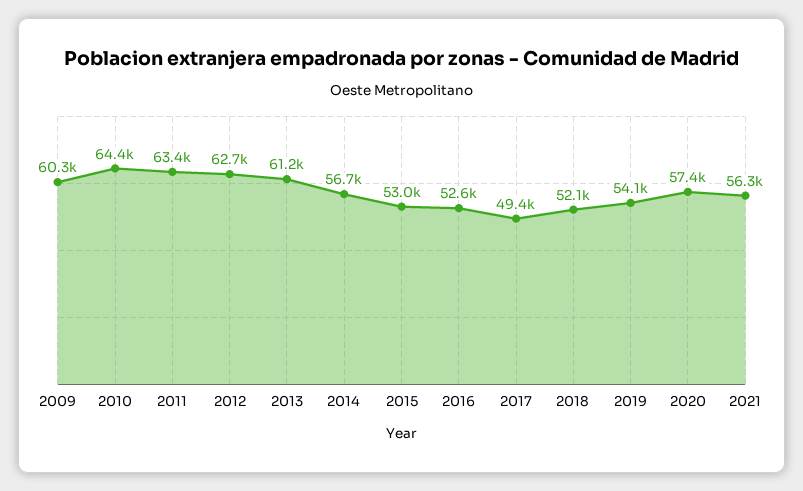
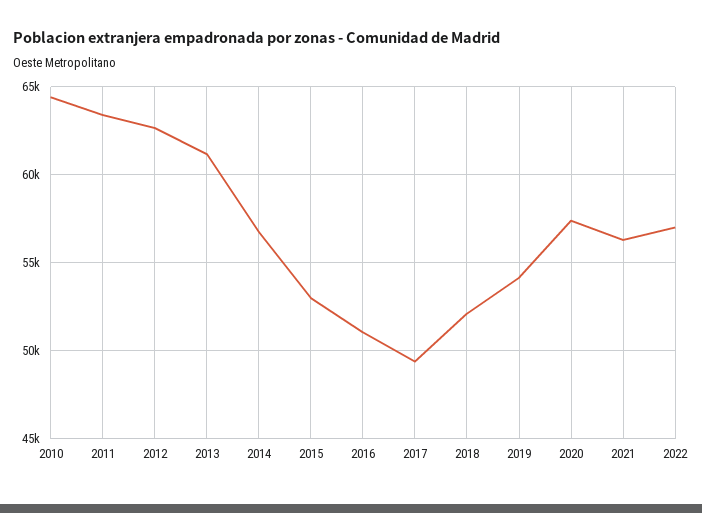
2009: 60300 -> none
2016: 52600 -> 51000
2022: none -> 57000

